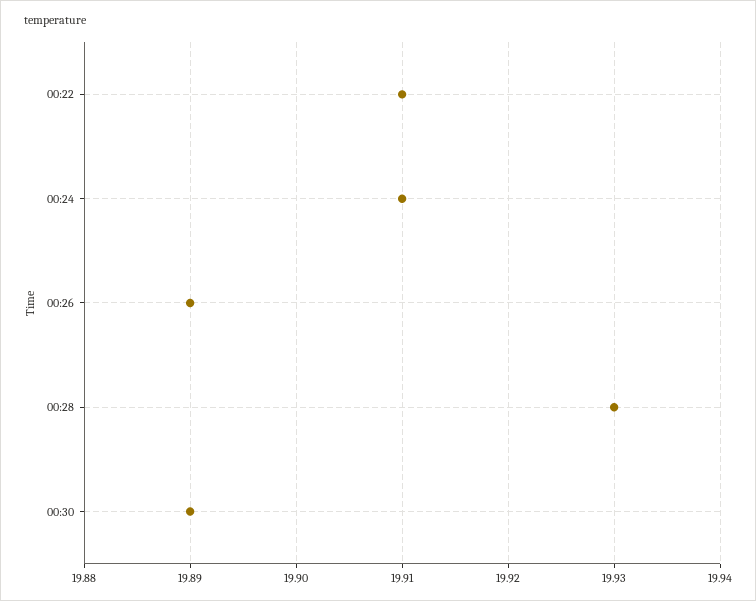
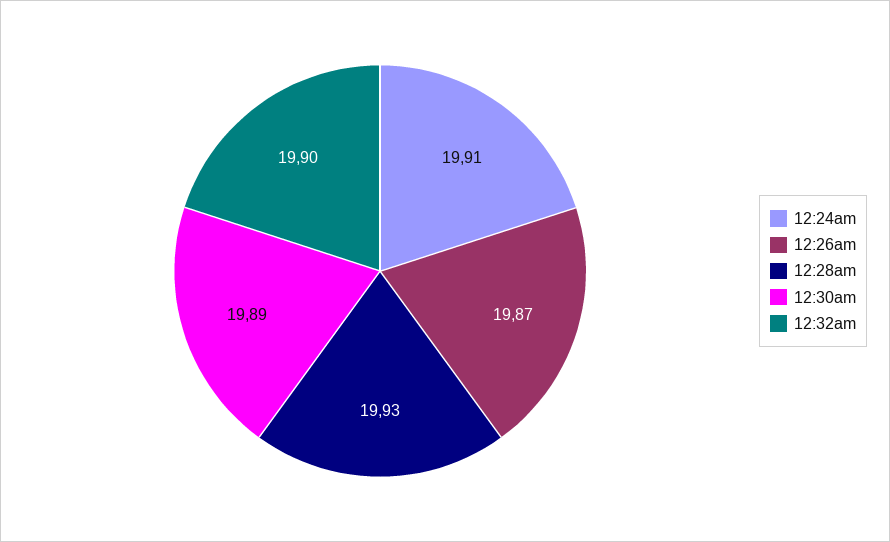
00:22: 19.91 -> none
00:26: 19.89 -> 19.87
12:32am: none -> 19.9

